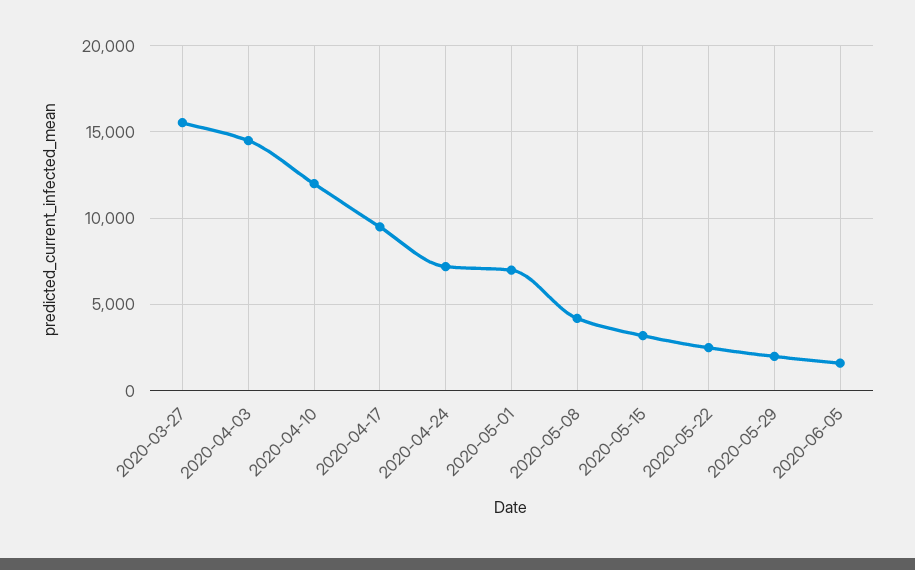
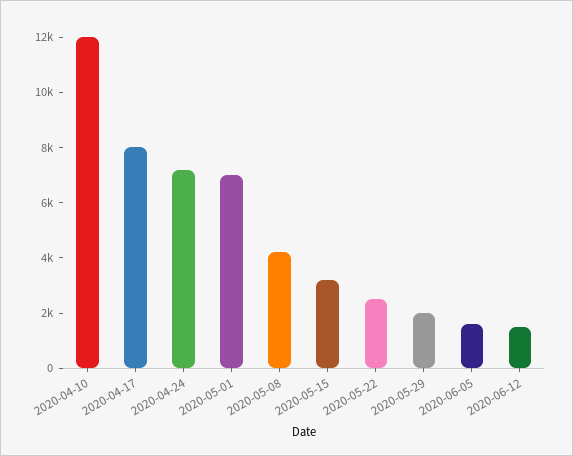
2020-03-27: 15500 -> none
2020-04-03: 14500 -> none
2020-04-17: 9500 -> 8000
2020-06-12: none -> 1500

